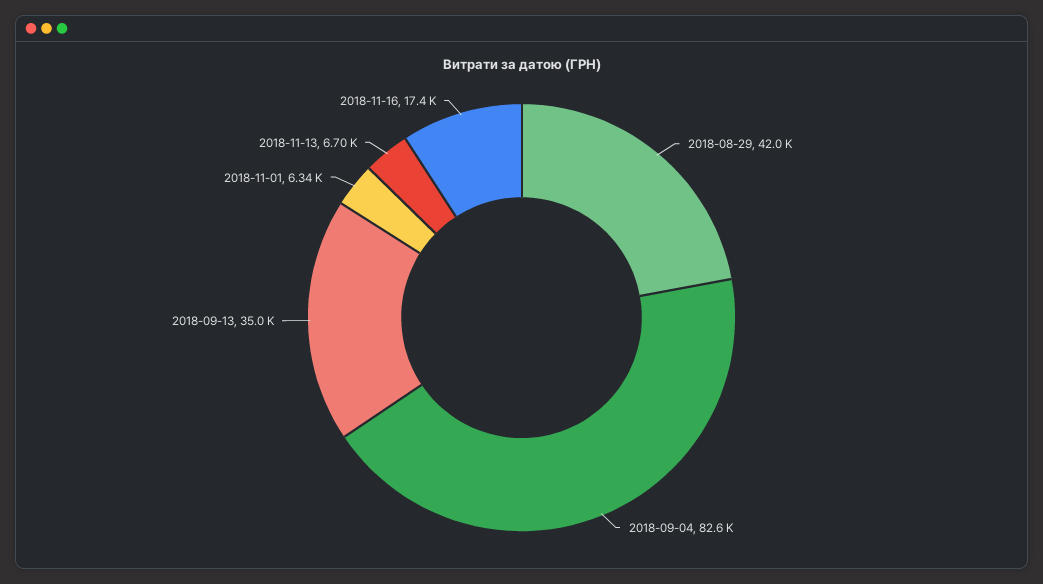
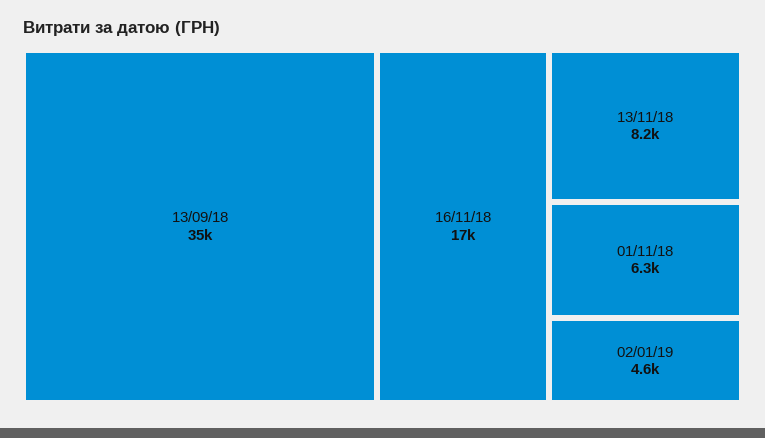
2018-08-29: 42000 -> none
2018-09-04: 82600 -> none
2018-11-13: 6700 -> 8200
02/01/19: none -> 4600

